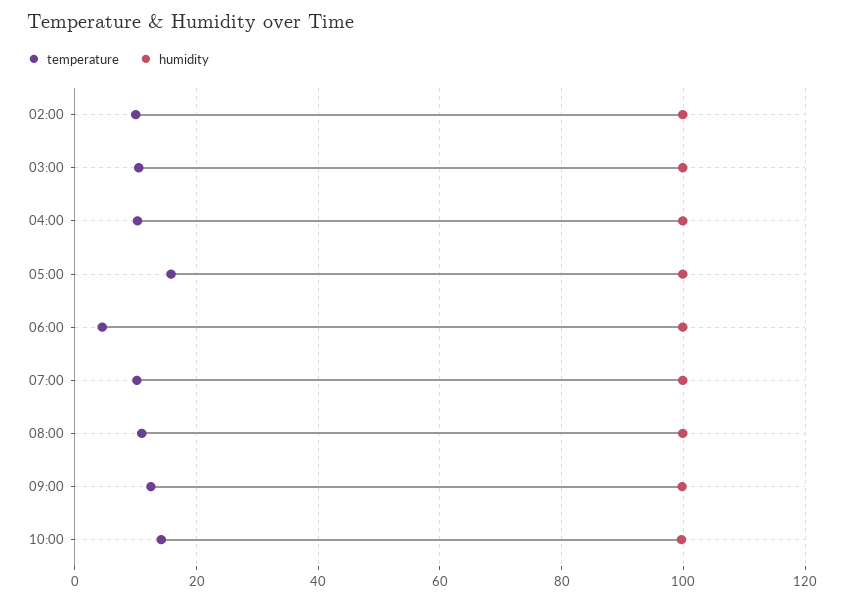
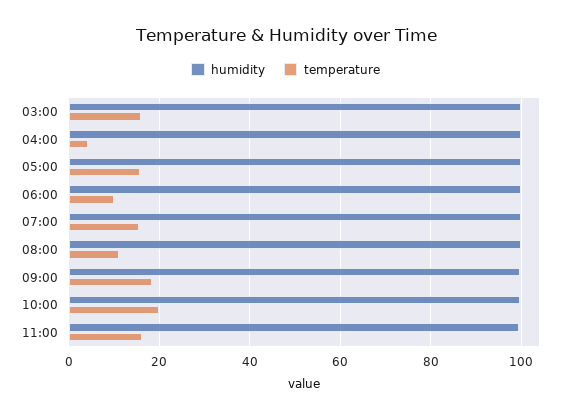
temperature, 02:00: 10 -> none
humidity, 02:00: 100 -> none
temperature, 03:00: 10 -> 16
temperature, 04:00: 10 -> 4
temperature, 06:00: 4 -> 10
temperature, 07:00: 10 -> 16
temperature, 09:00: 12 -> 18
temperature, 10:00: 14 -> 20
humidity, 11:00: none -> 100
temperature, 11:00: none -> 16

